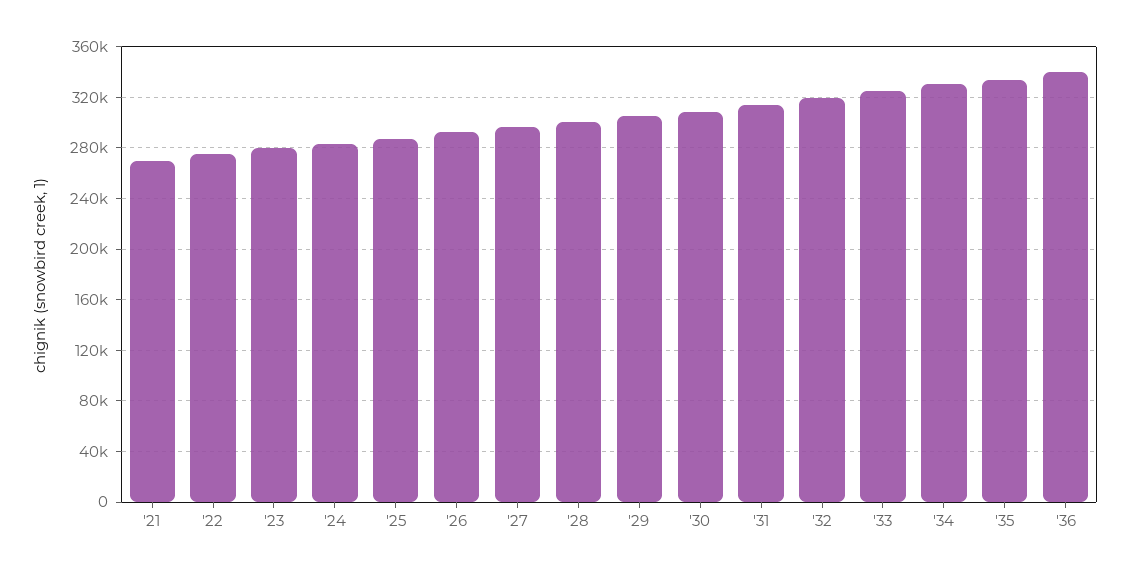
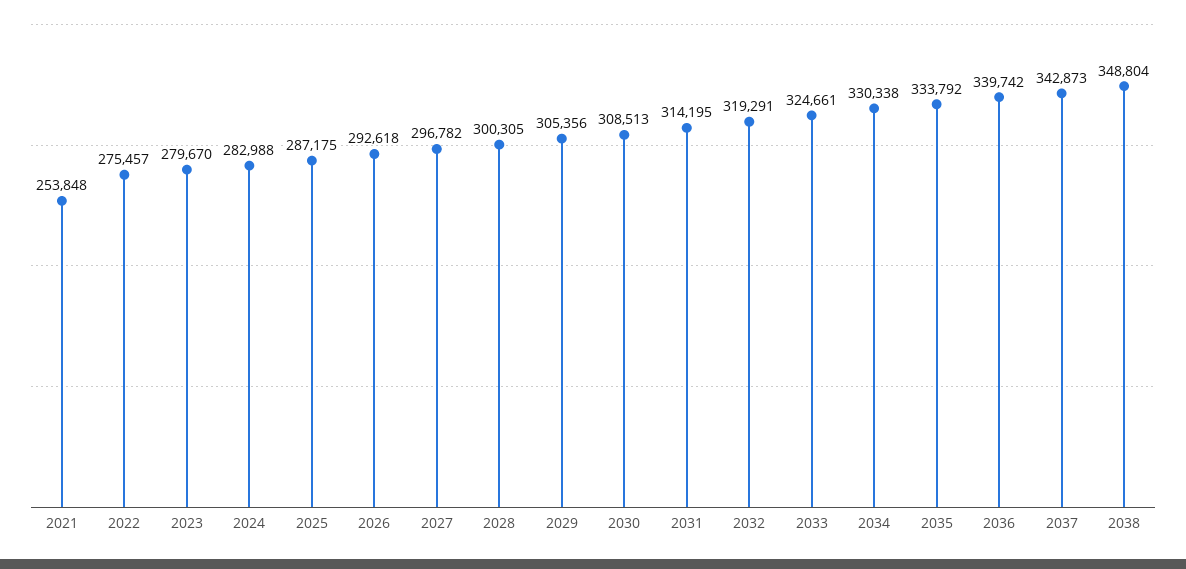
'21: 270000 -> 253848
2037: none -> 342873
2038: none -> 348804

